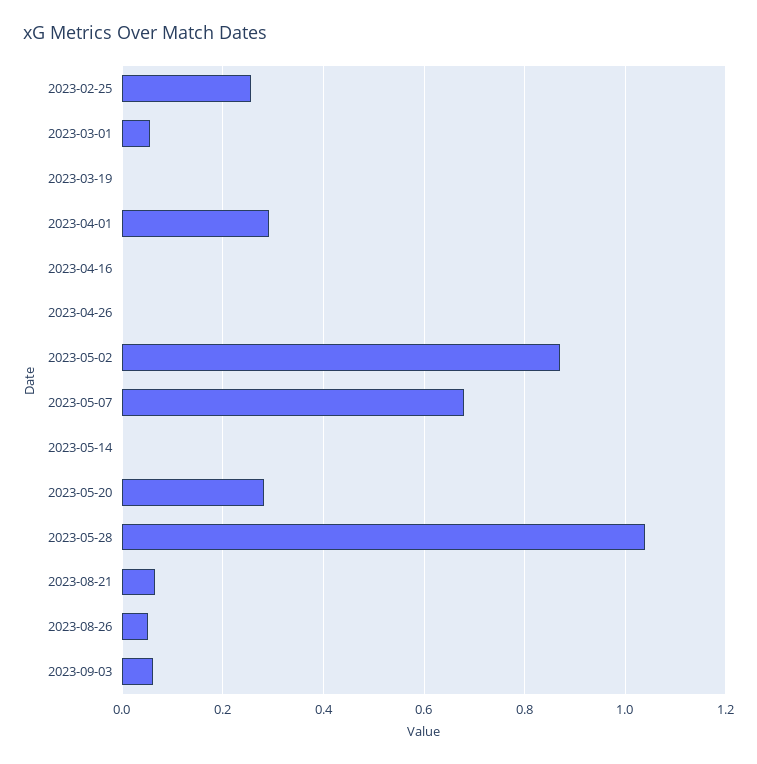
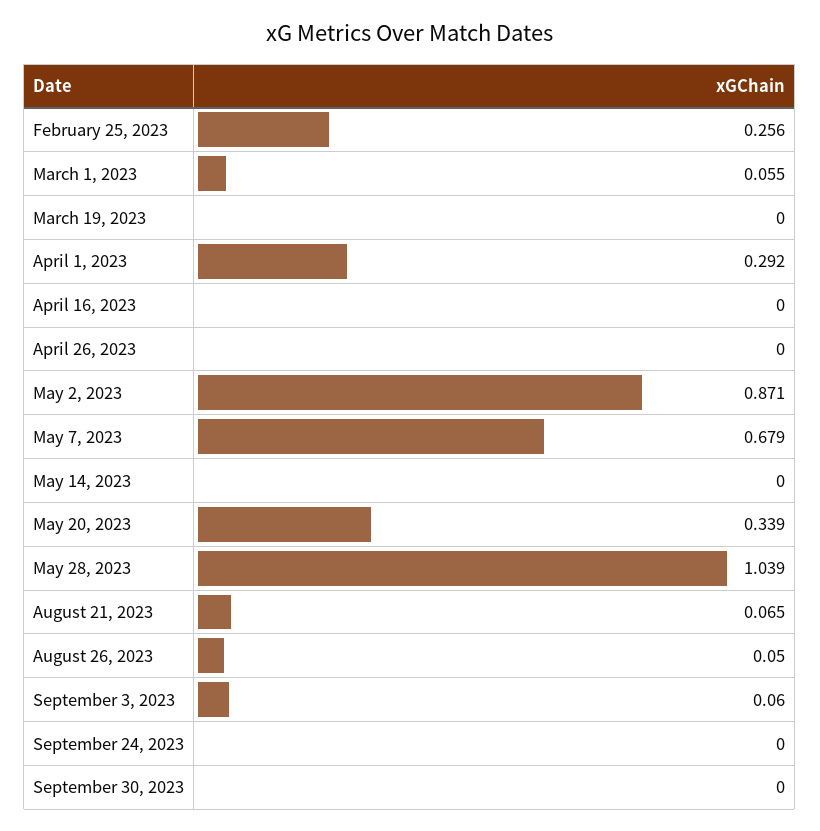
2023-05-20: 0.28 -> 0.339
September 24, 2023: none -> 0
September 30, 2023: none -> 0

